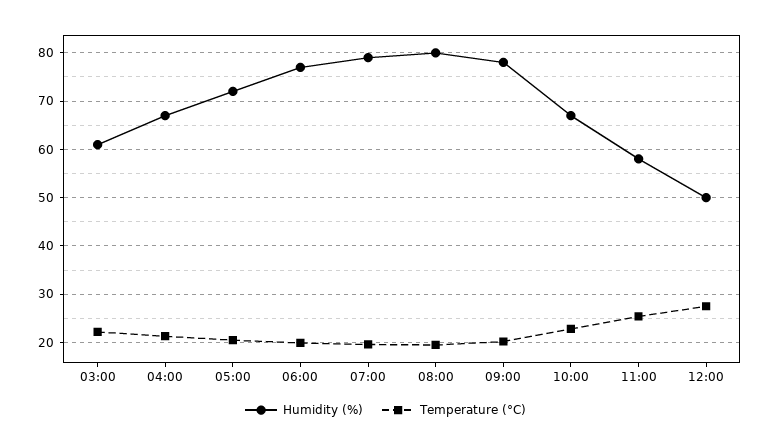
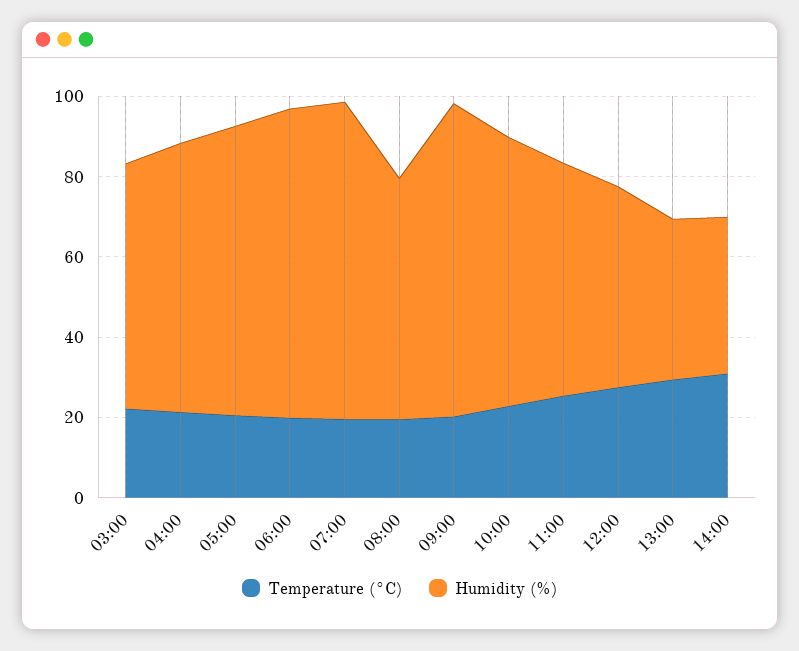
Humidity (%), 08:00: 80 -> 60
Temperature (°C), 13:00: none -> 30
Humidity (%), 13:00: none -> 40
Temperature (°C), 14:00: none -> 30
Humidity (%), 14:00: none -> 40

